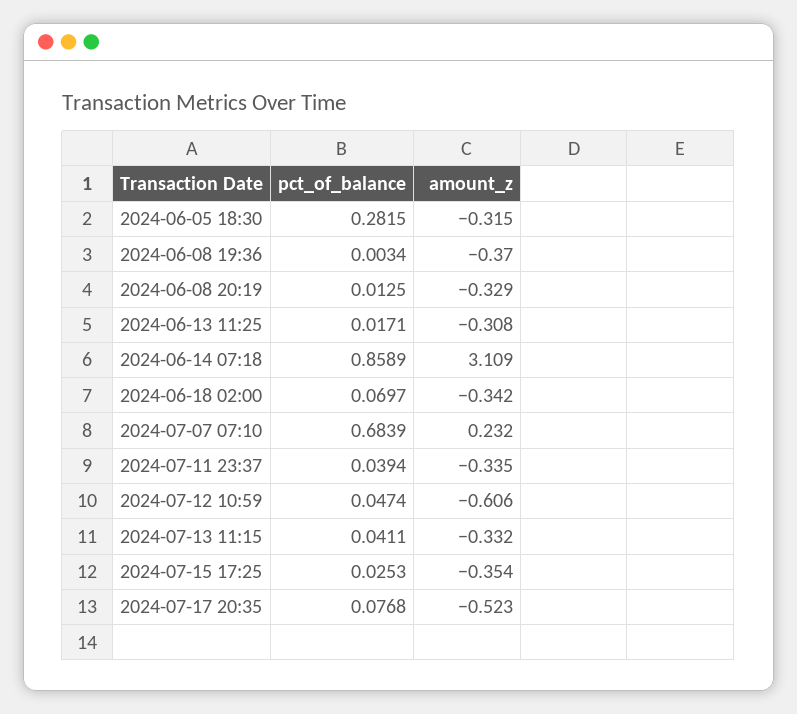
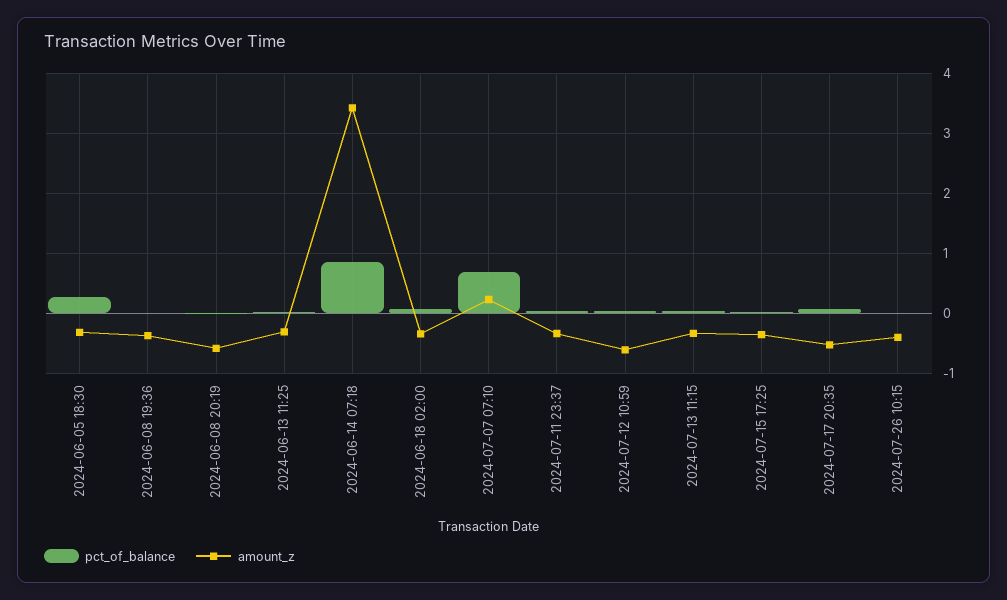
amount_z, 2024-06-08 20:19: -0.329 -> -0.6
amount_z, 2024-06-14 07:18: 3.109 -> 3.4
pct_of_balance, 2024-07-26 10:15: none -> 0
amount_z, 2024-07-26 10:15: none -> -0.4

